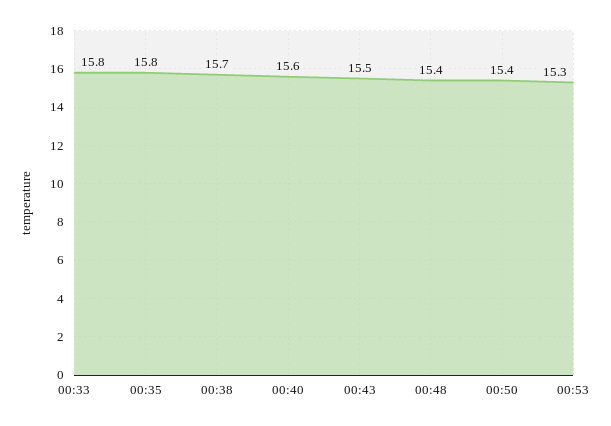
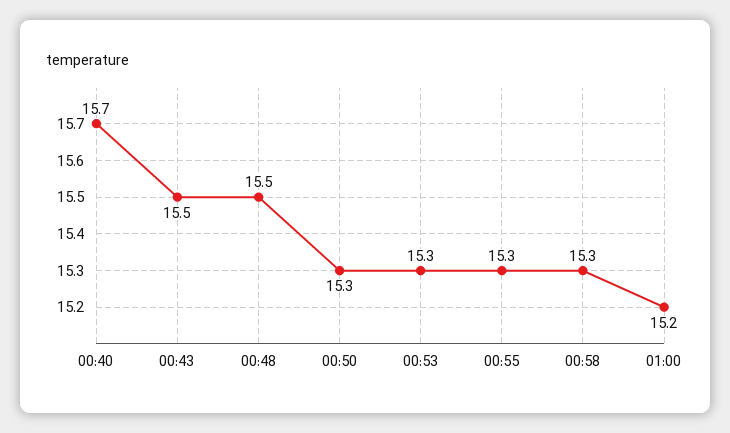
00:33: 15.8 -> none
00:35: 15.8 -> none
00:38: 15.7 -> none
00:40: 15.6 -> 15.7
00:48: 15.4 -> 15.5
00:50: 15.4 -> 15.3
00:55: none -> 15.3
00:58: none -> 15.3
01:00: none -> 15.2

